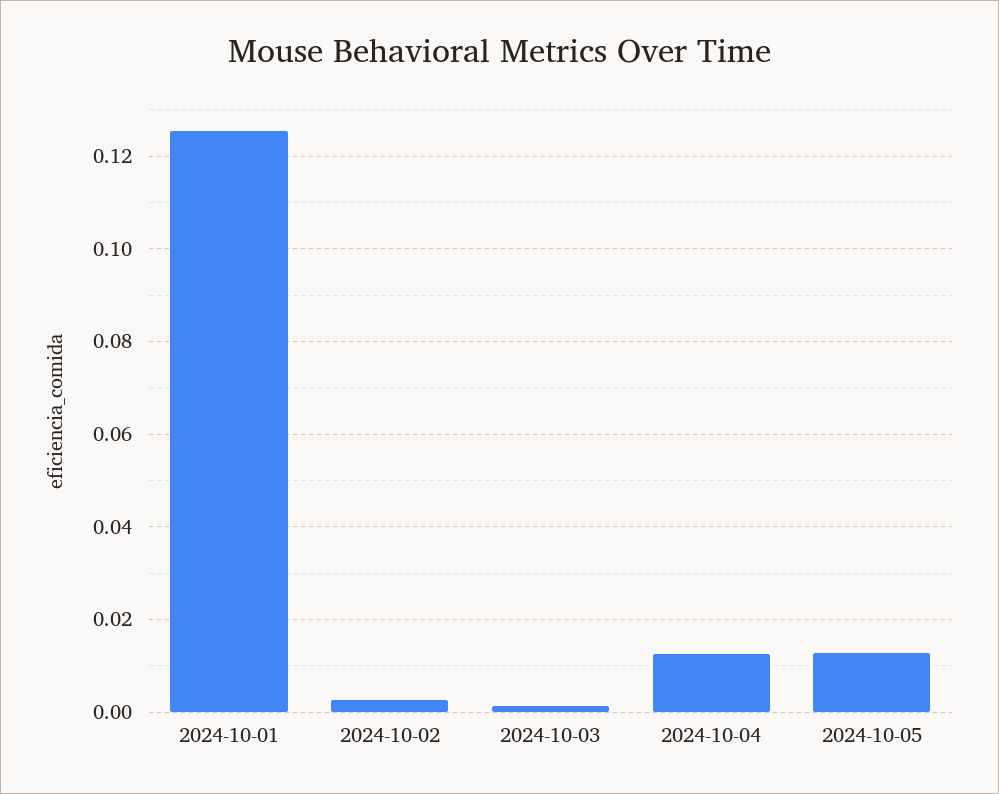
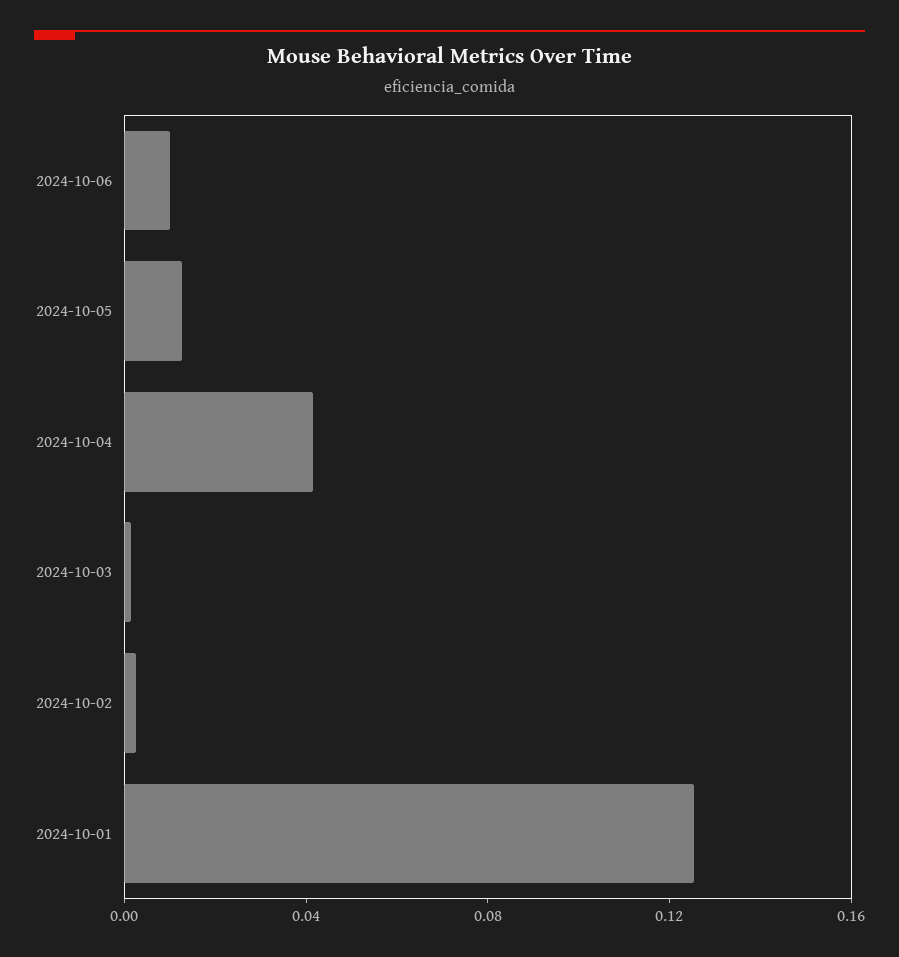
2024-10-04: 0.012 -> 0.04
2024-10-06: none -> 0.01

